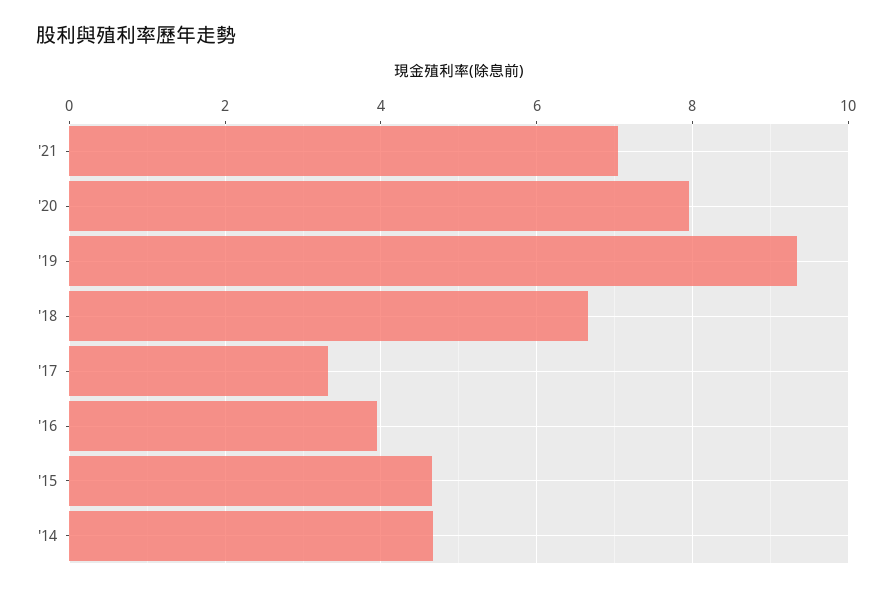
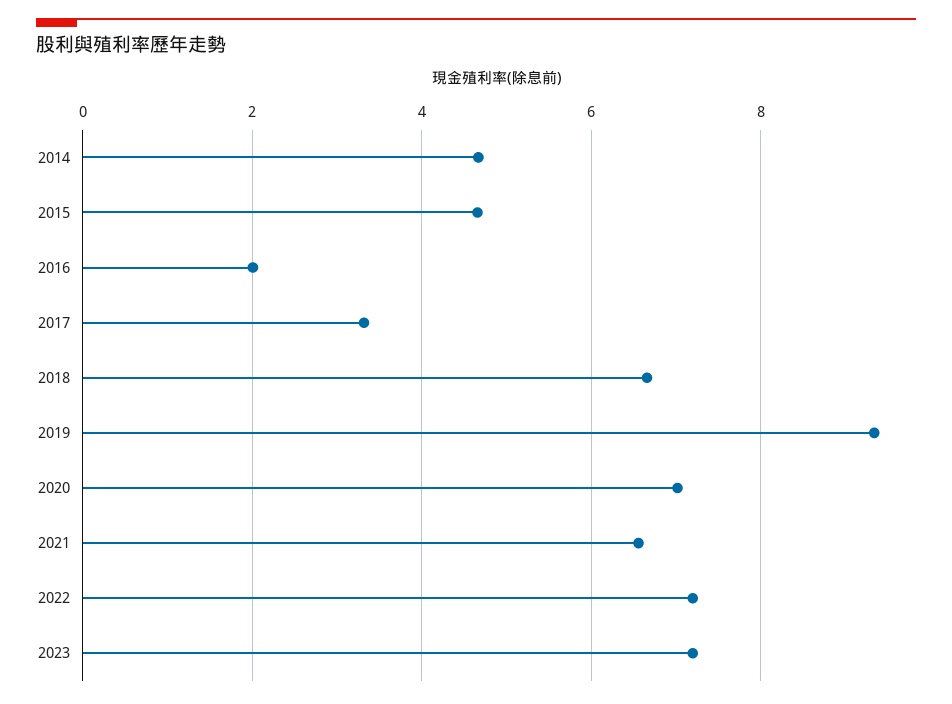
'21: 7 -> 6.6
'20: 8 -> 7
'16: 4 -> 2
2022: none -> 7.2
2023: none -> 7.2

